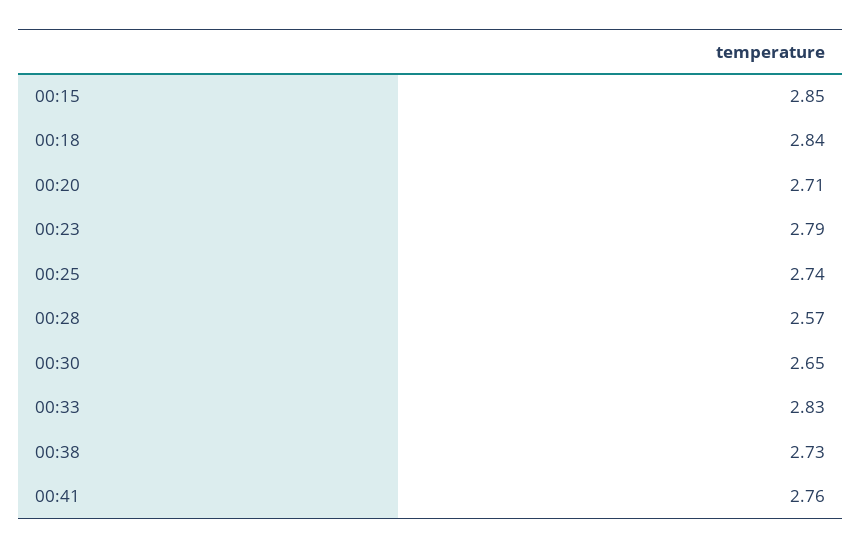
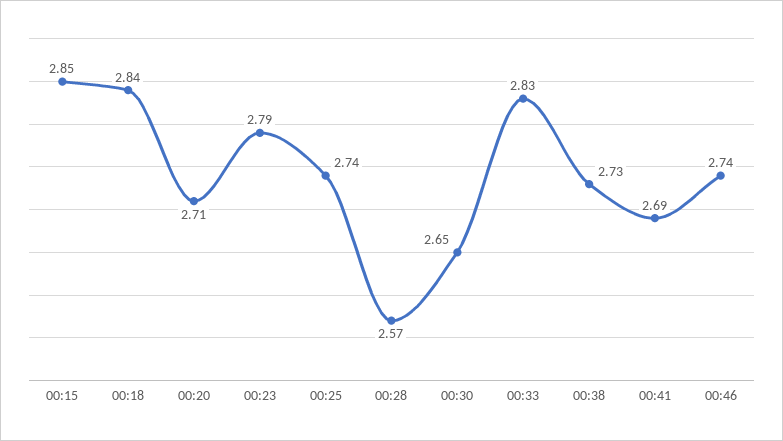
00:41: 2.76 -> 2.69
00:46: none -> 2.74

